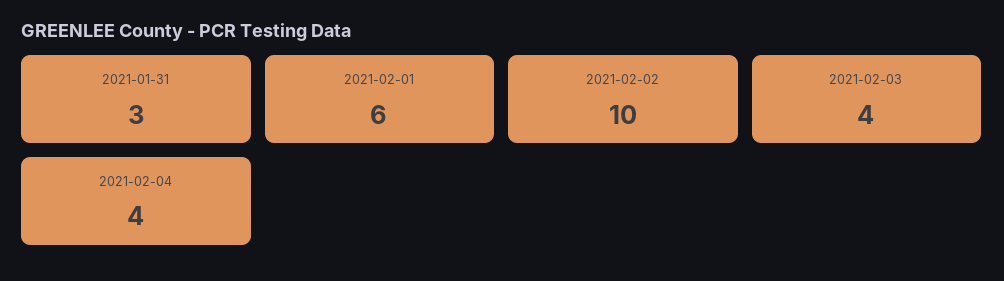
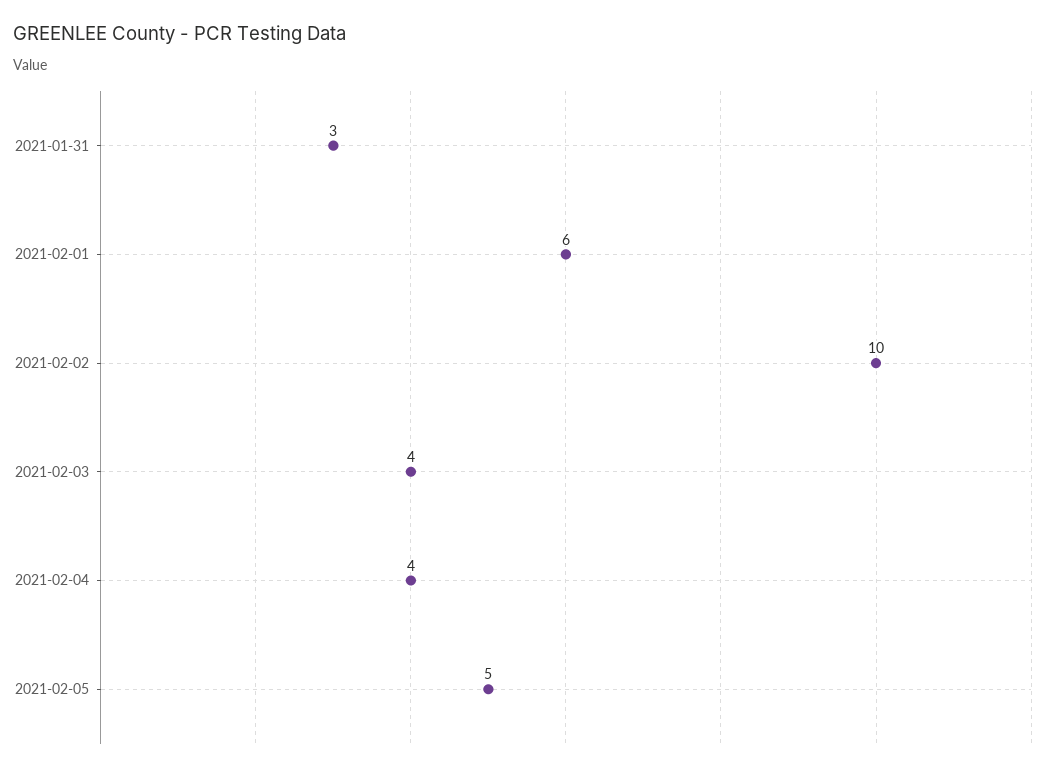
2021-02-05: none -> 5

